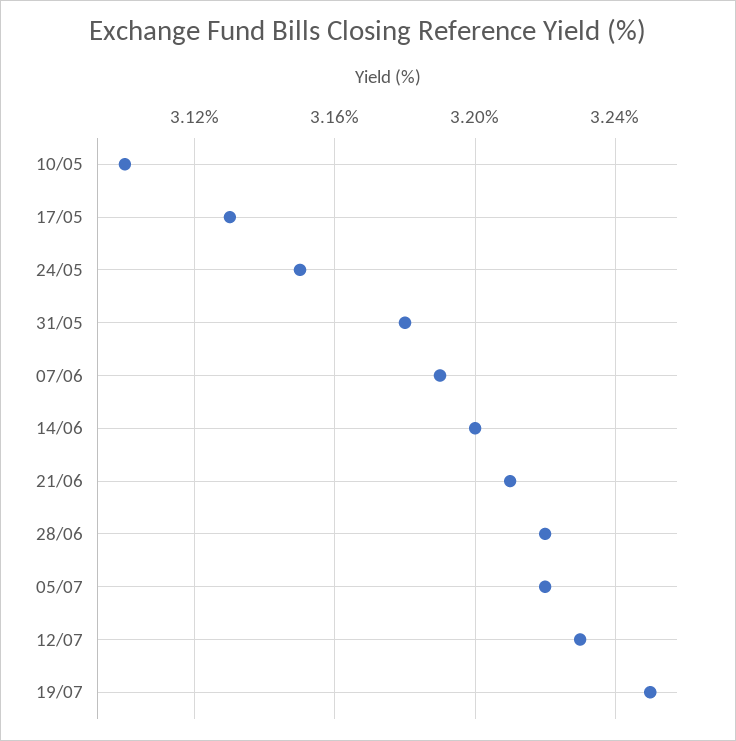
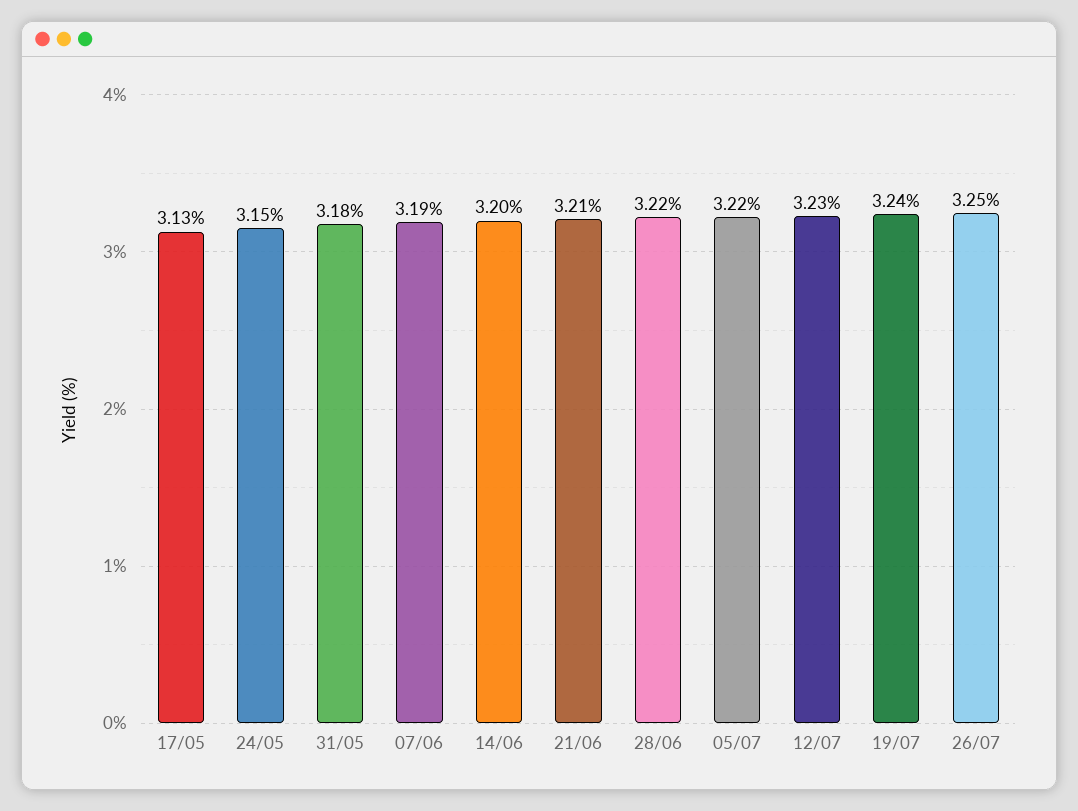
10/05: 3.1 -> none
19/07: 3.25 -> 3.24
26/07: none -> 3.25

